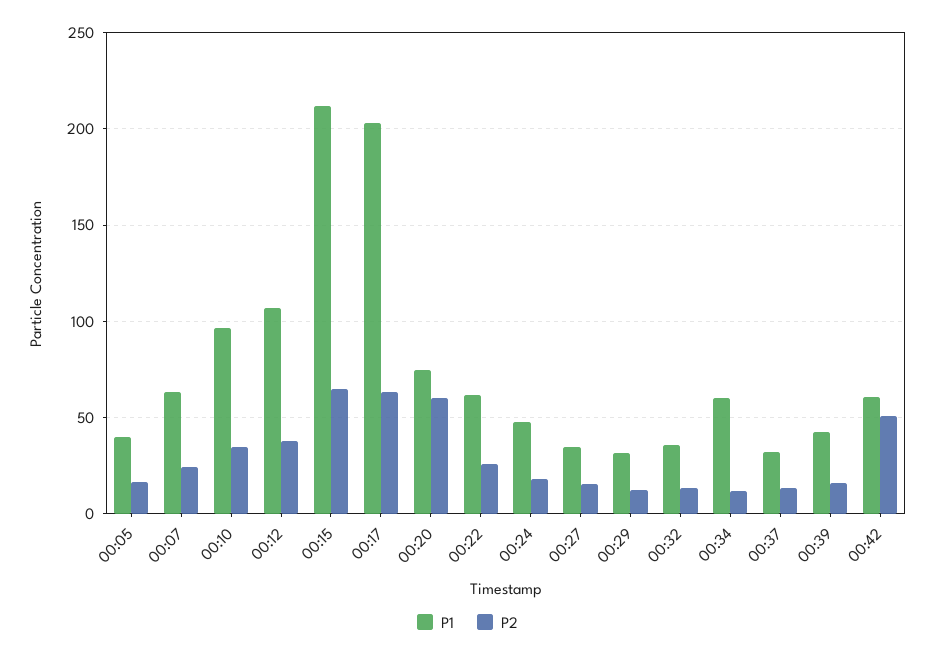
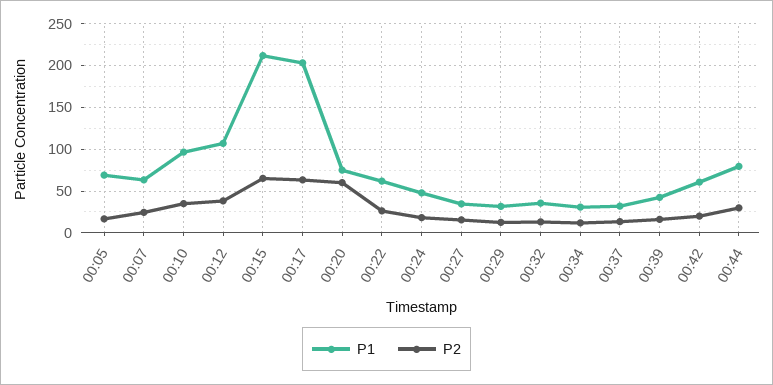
P1, 00:05: 40 -> 70
P1, 00:34: 60 -> 30
P2, 00:42: 50 -> 20
P1, 00:44: none -> 80
P2, 00:44: none -> 30

